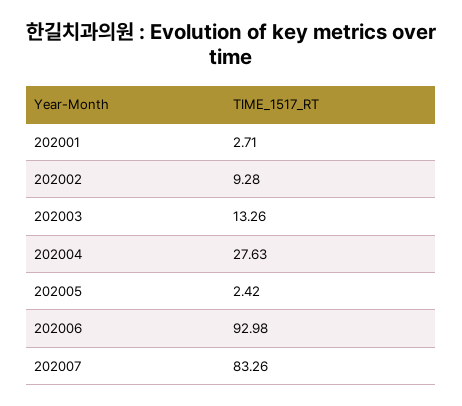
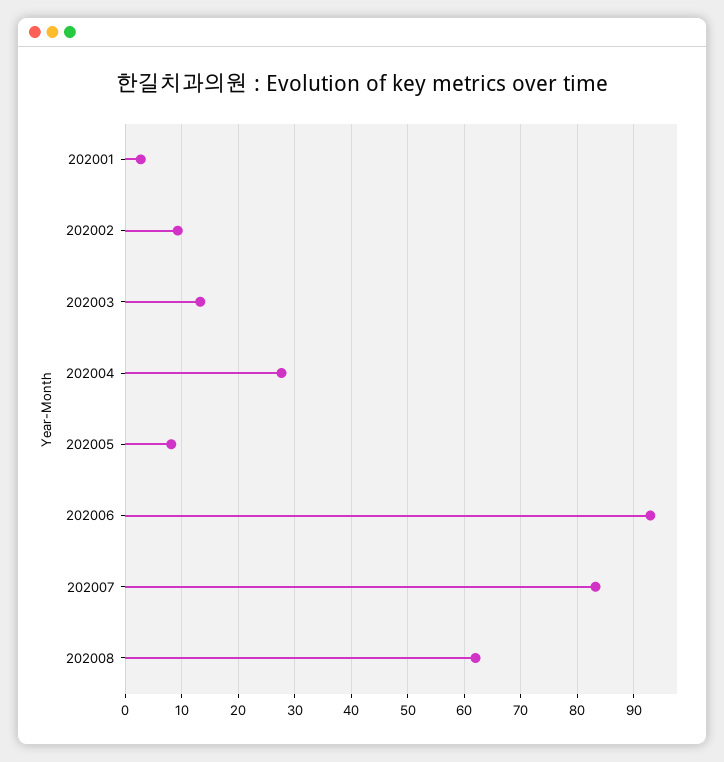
202005: 2.42 -> 8
202008: none -> 62

